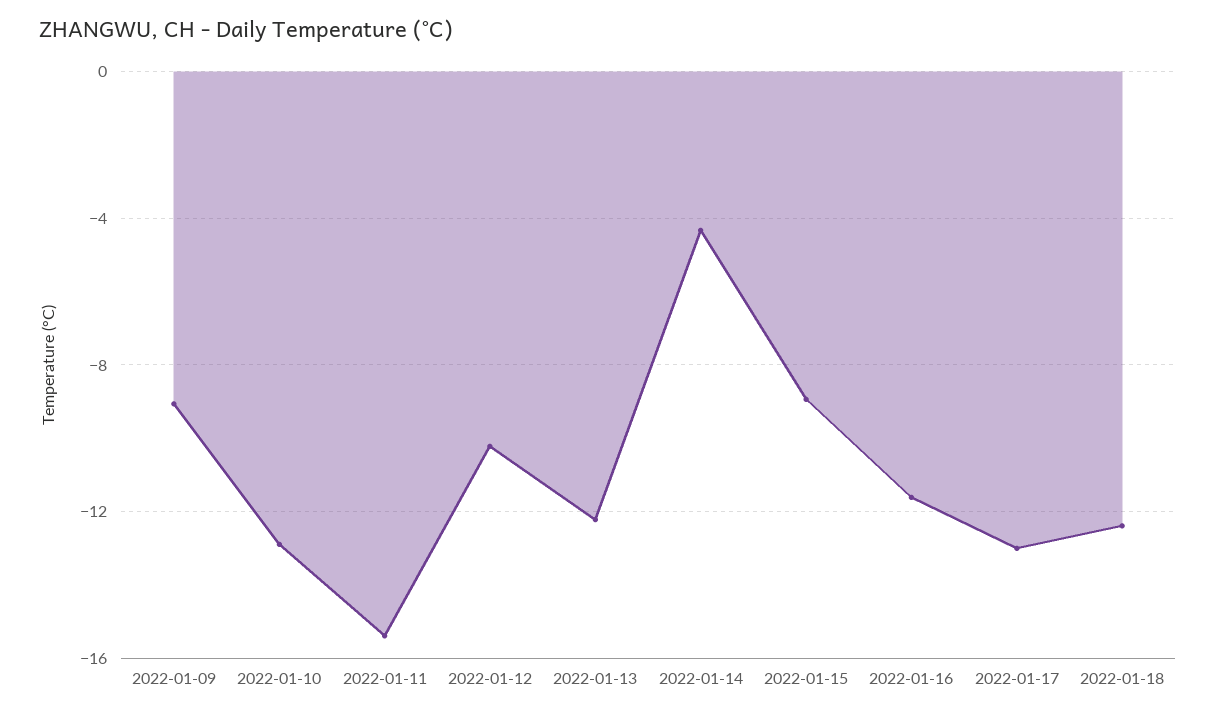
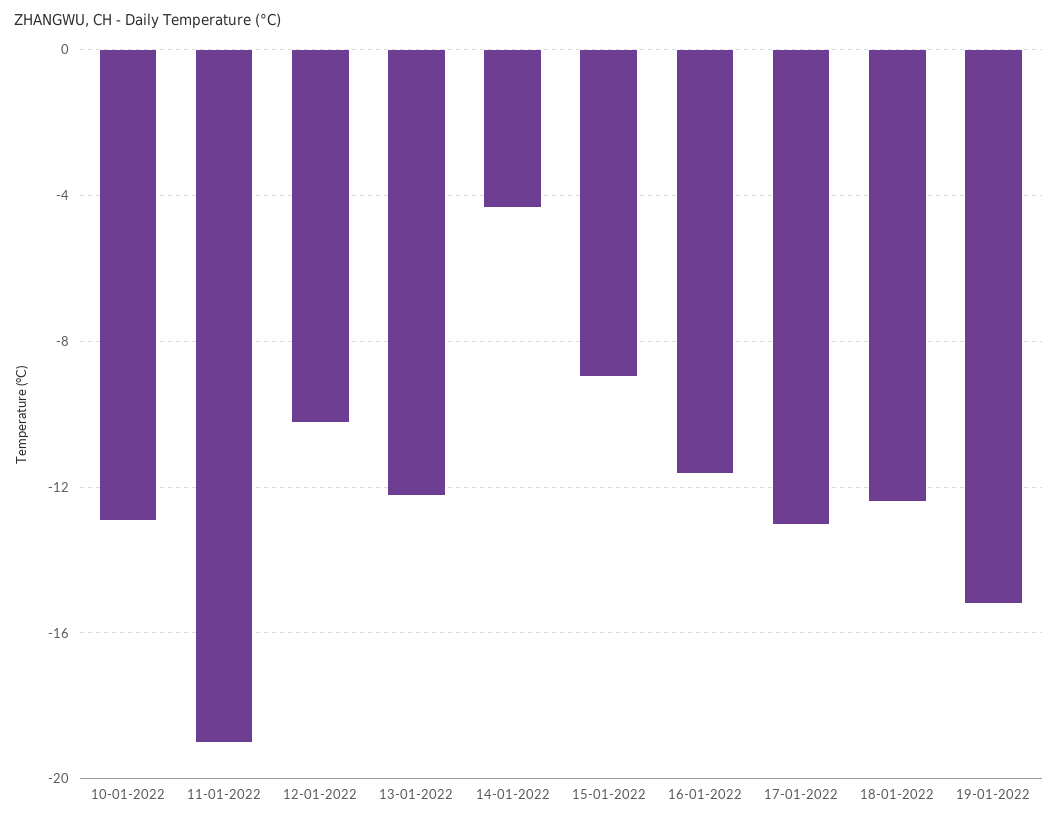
2022-01-09: -9 -> none
2022-01-11: -15.5 -> -19
19-01-2022: none -> -15

